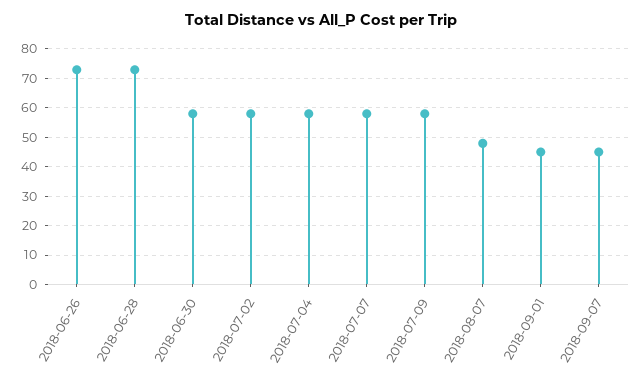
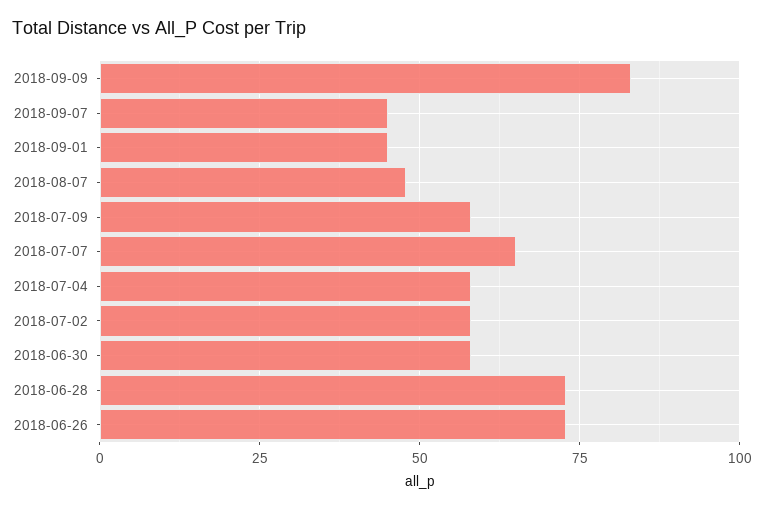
2018-07-07: 57.5 -> 65
2018-09-09: none -> 82.5

